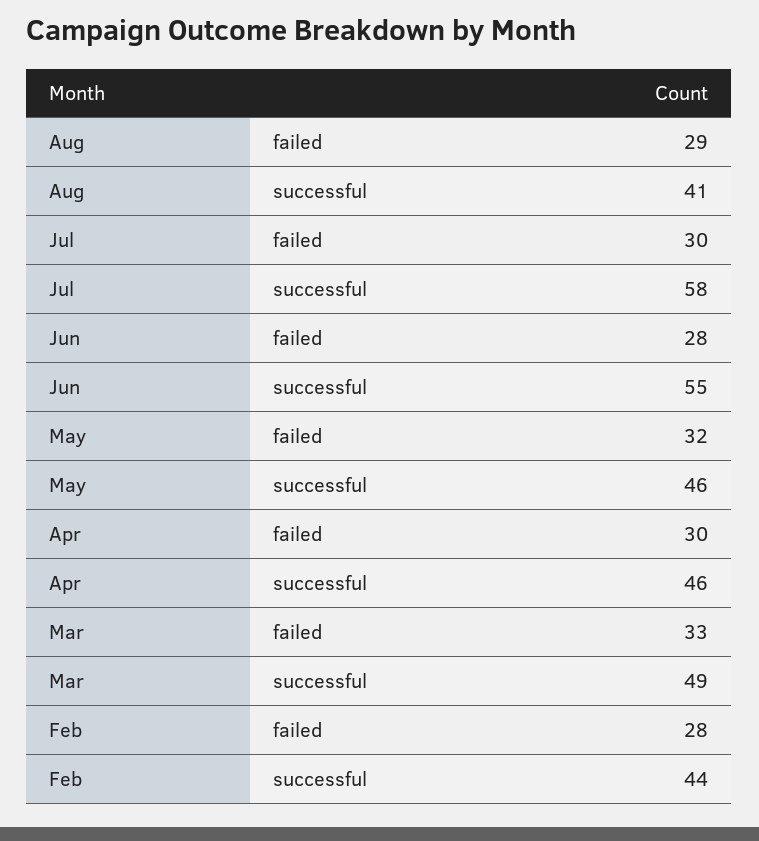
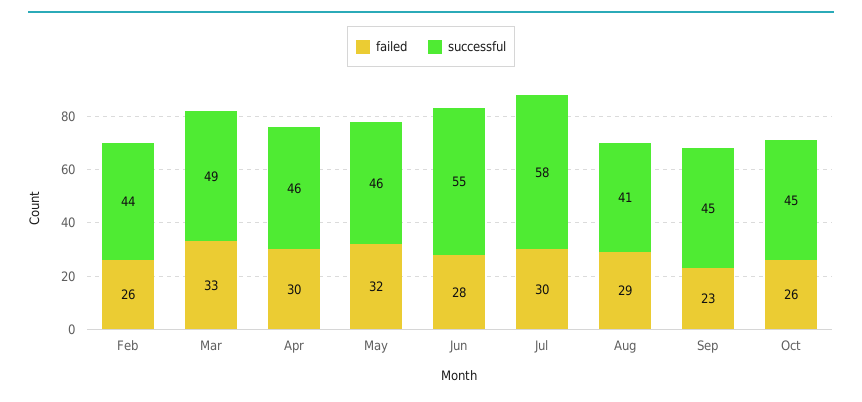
failed, Feb: 28 -> 26
failed, Sep: none -> 23
successful, Sep: none -> 45
failed, Oct: none -> 26
successful, Oct: none -> 45

